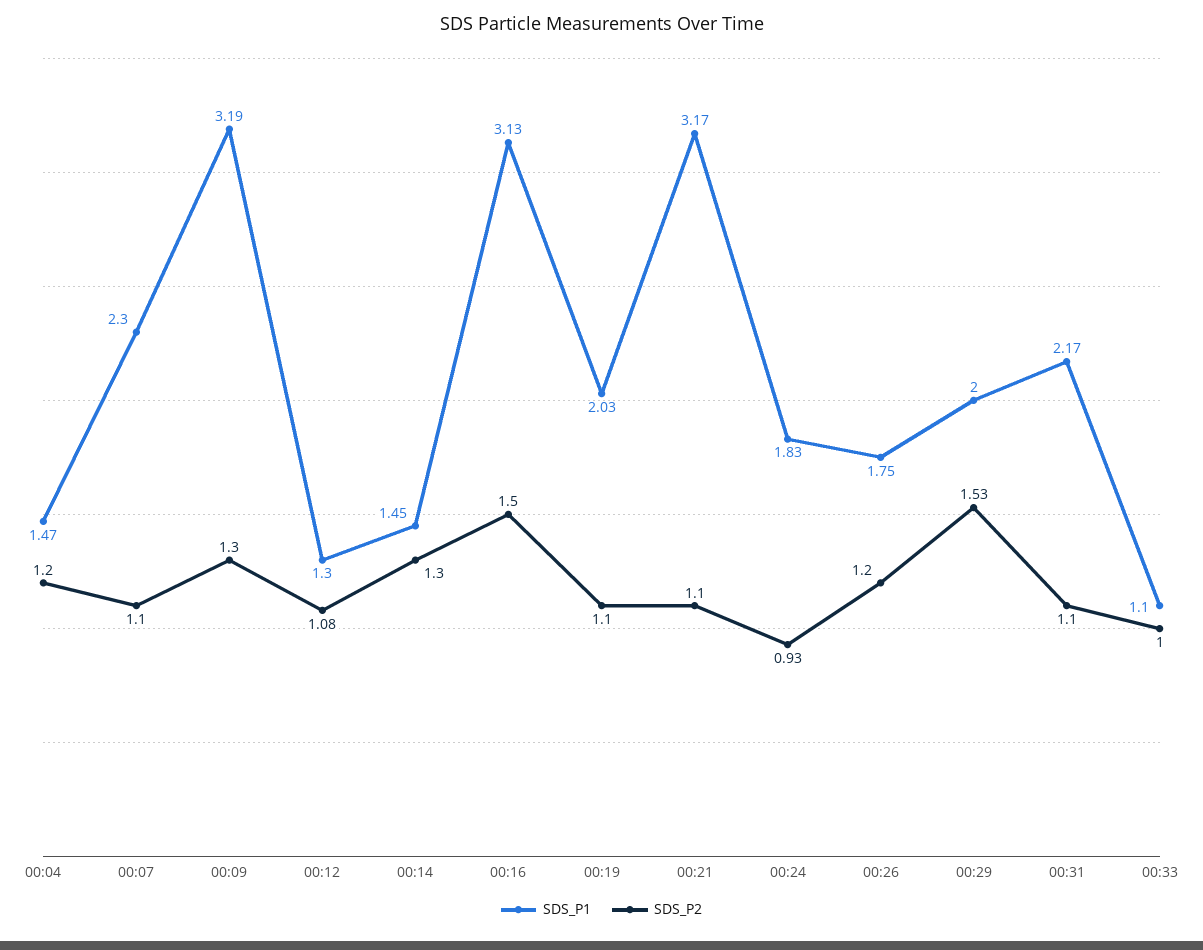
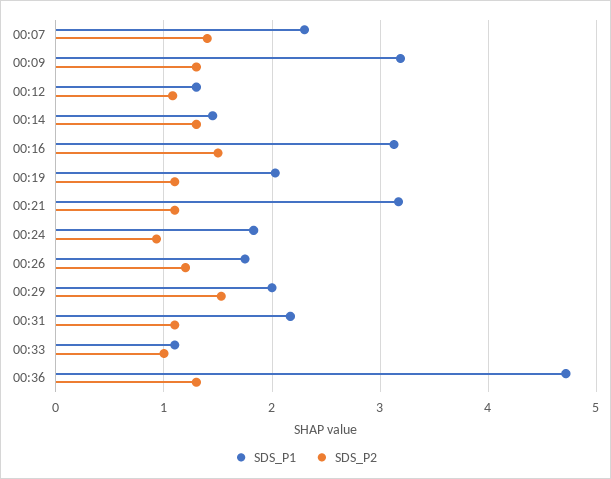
SDS_P1, 00:04: 1.47 -> none
SDS_P2, 00:04: 1.2 -> none
SDS_P2, 00:07: 1.1 -> 1.4
SDS_P1, 00:36: none -> 4.7
SDS_P2, 00:36: none -> 1.3

